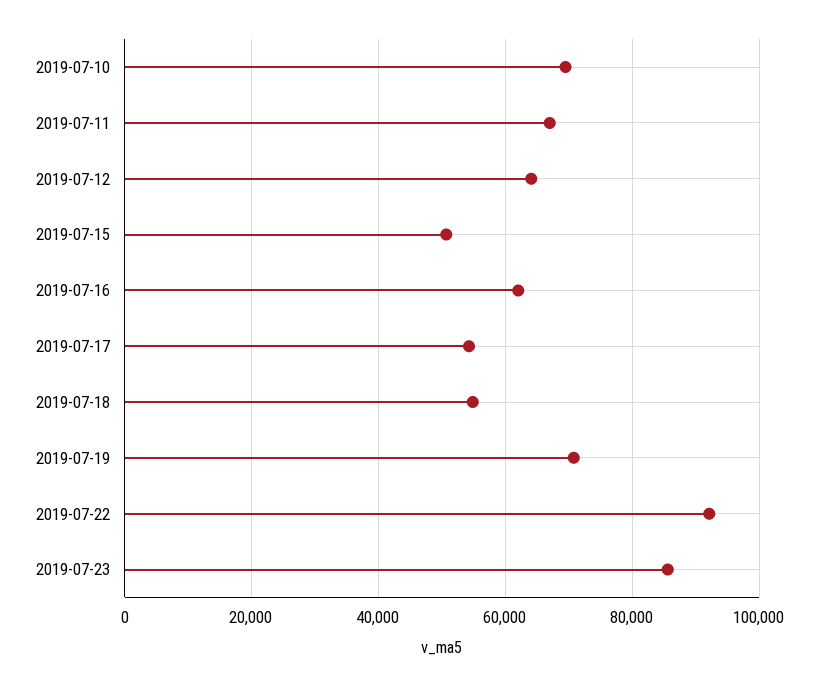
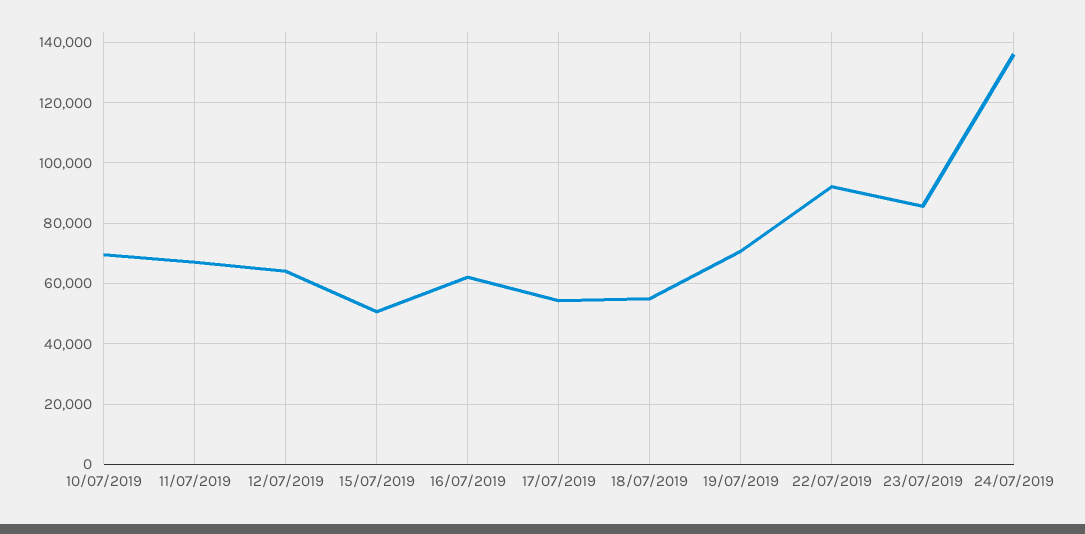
24/07/2019: none -> 136000

